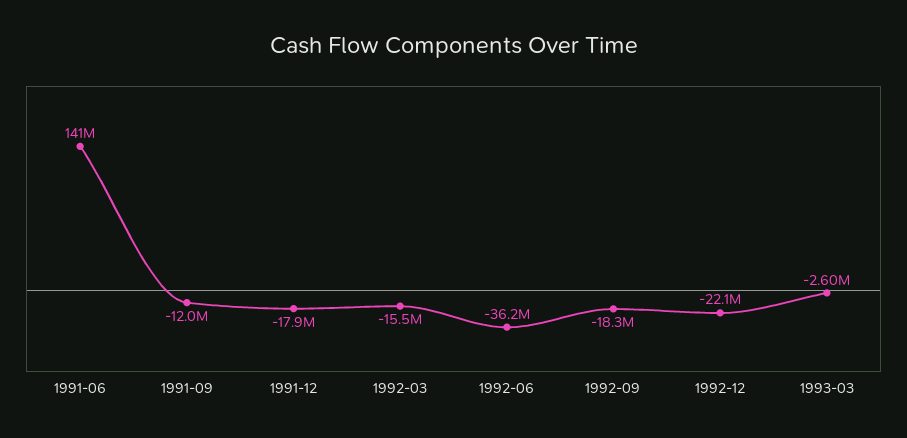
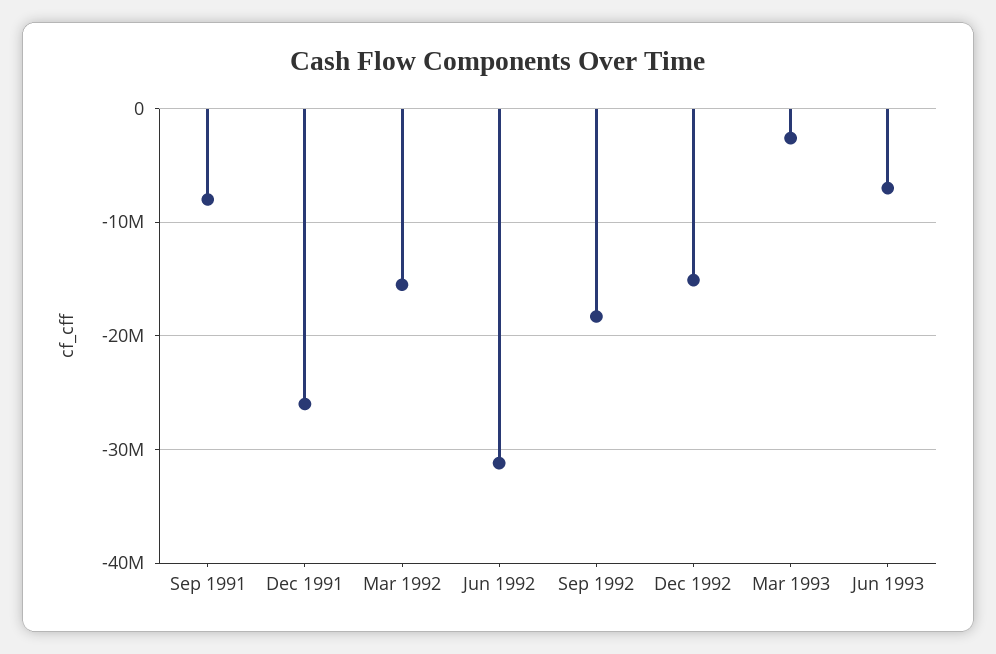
1991-06: 141000000 -> none
1991-09: -12000000 -> -8000000
1991-12: -17900000 -> -26000000
1992-06: -36200000 -> -31000000
1992-12: -22100000 -> -15000000
Jun 1993: none -> -7000000

